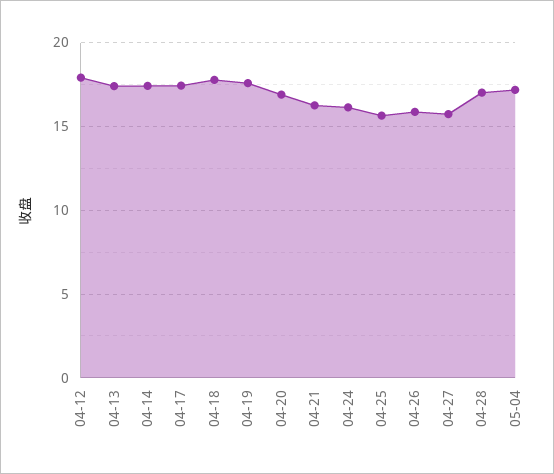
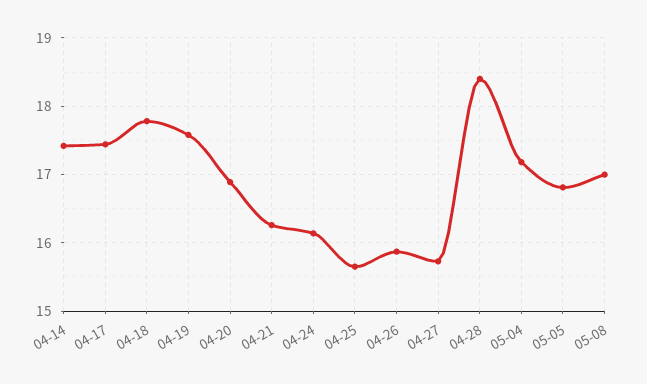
04-12: 18 -> none
04-13: 17.5 -> none
04-28: 17 -> 18.4
05-05: none -> 16.8
05-08: none -> 17

